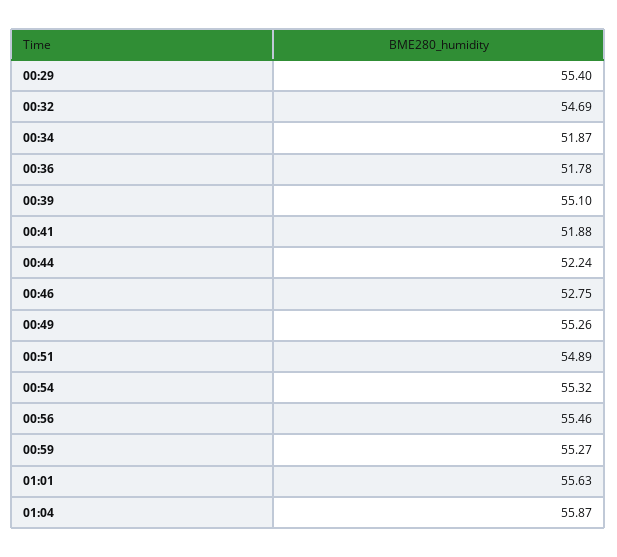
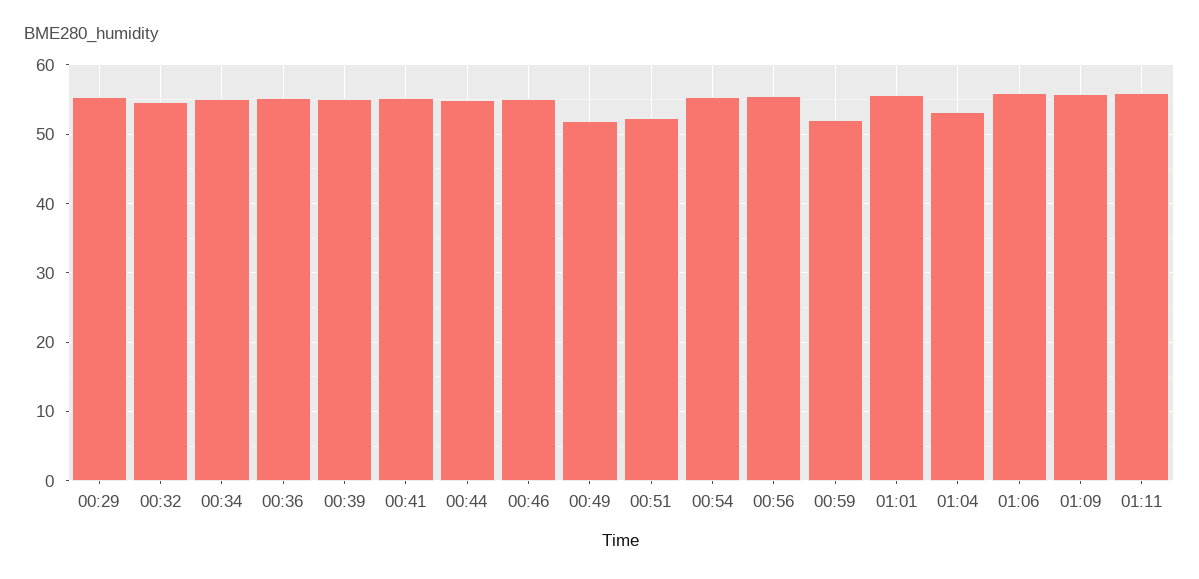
00:34: 51.87 -> 55
00:36: 51.78 -> 55
00:41: 51.88 -> 55
00:44: 52.24 -> 55
00:46: 52.75 -> 55
00:49: 55.26 -> 52
00:51: 54.89 -> 52
00:59: 55.27 -> 52
01:04: 55.87 -> 53
01:06: none -> 56
01:09: none -> 56
01:11: none -> 56

